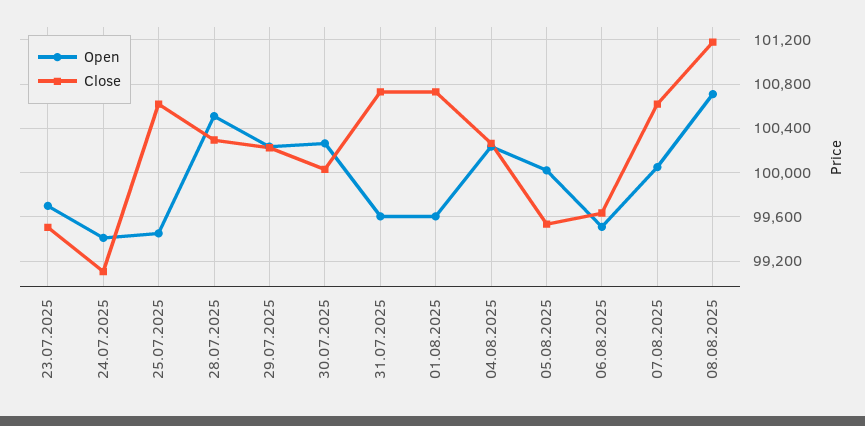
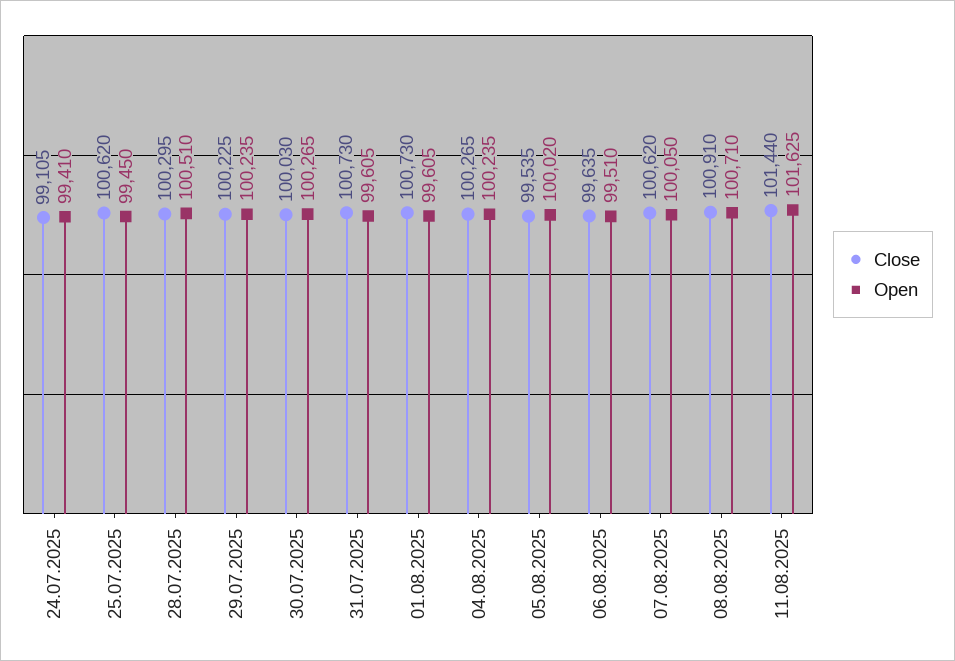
Open, 23.07.2025: 99700 -> none
Close, 23.07.2025: 99500 -> none
Close, 08.08.2025: 101200 -> 100910
Close, 11.08.2025: none -> 101440
Open, 11.08.2025: none -> 101625

